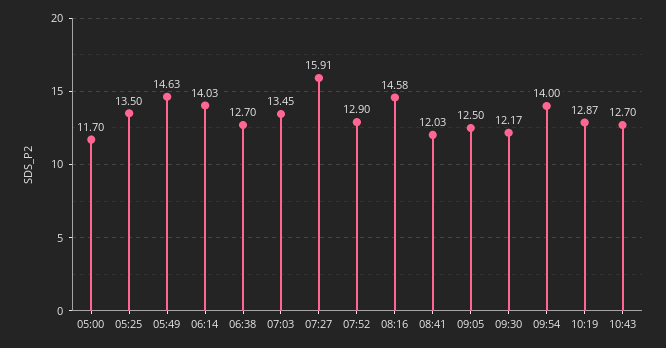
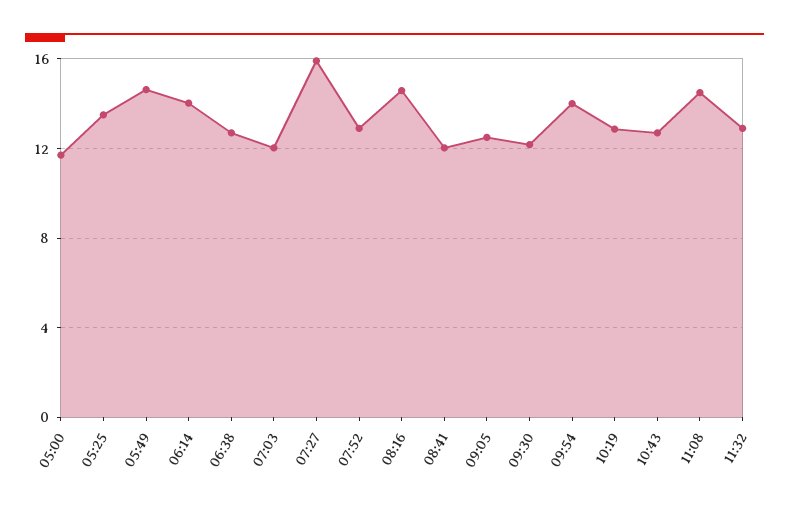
07:03: 13.45 -> 12
11:08: none -> 14.5
11:32: none -> 13

